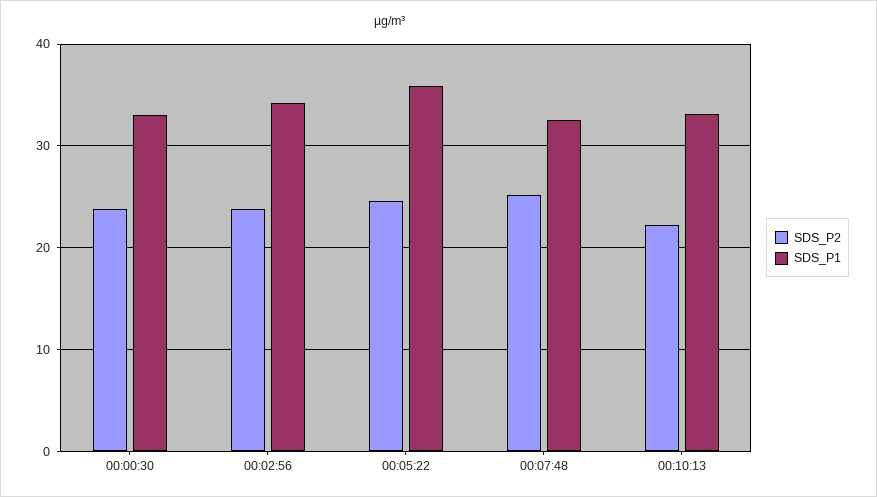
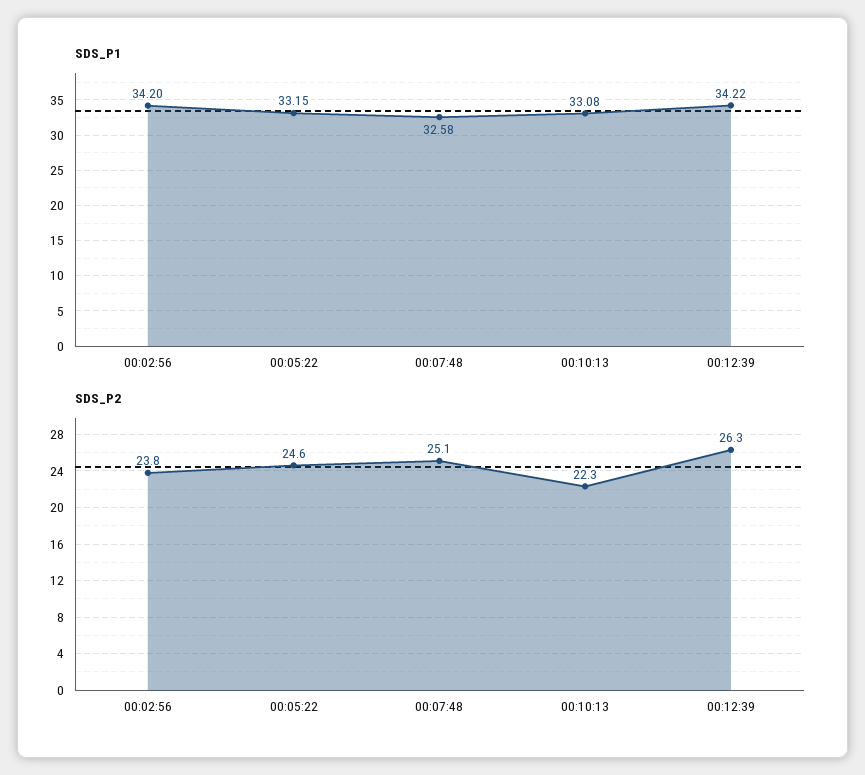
SDS_P2, 00:00:30: 24 -> none
SDS_P1, 00:00:30: 33 -> none
SDS_P1, 00:05:22: 36 -> 33.15
SDS_P1, 00:12:39: none -> 34.22
SDS_P2, 00:12:39: none -> 26.3

